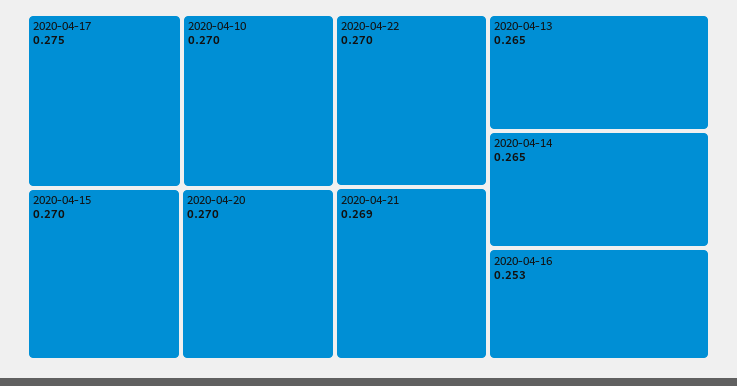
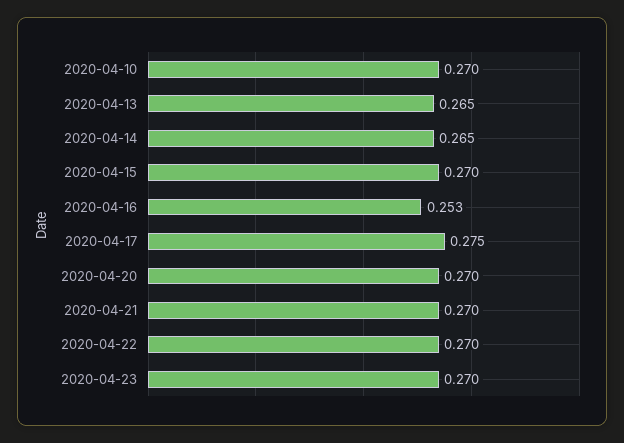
2020-04-21: 0.269 -> 0.27
2020-04-23: none -> 0.27

